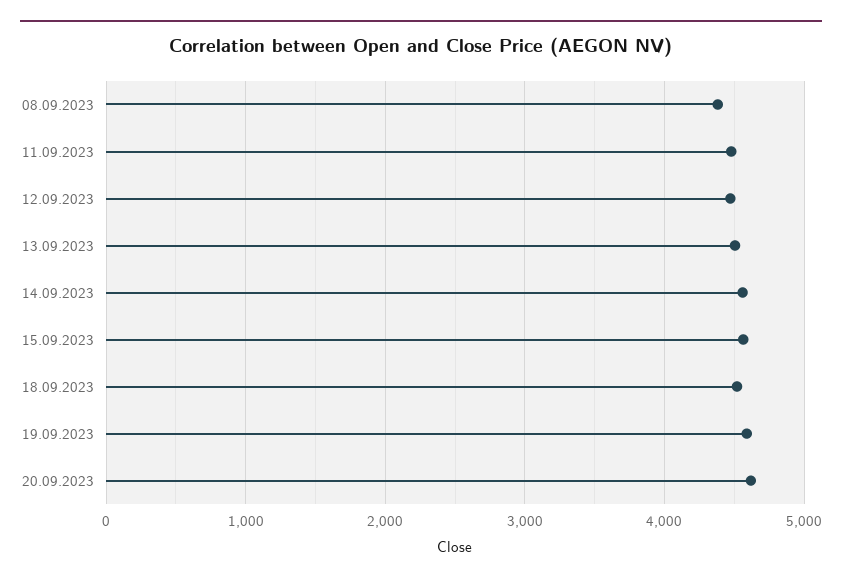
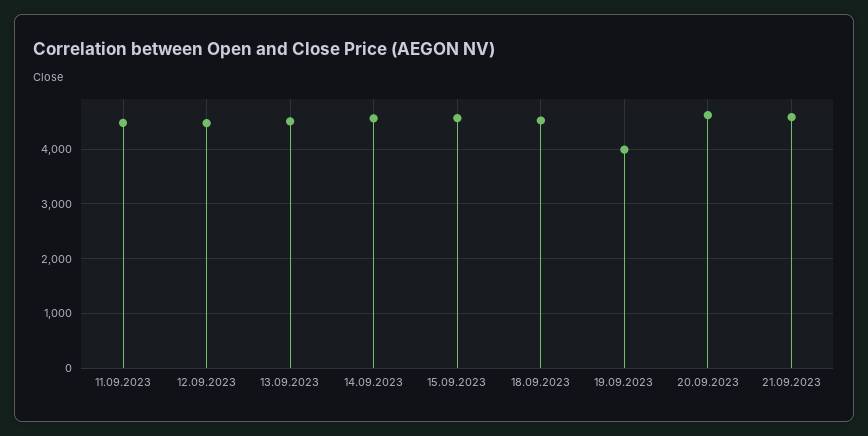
08.09.2023: 4400 -> none
19.09.2023: 4600 -> 4000
21.09.2023: none -> 4600

